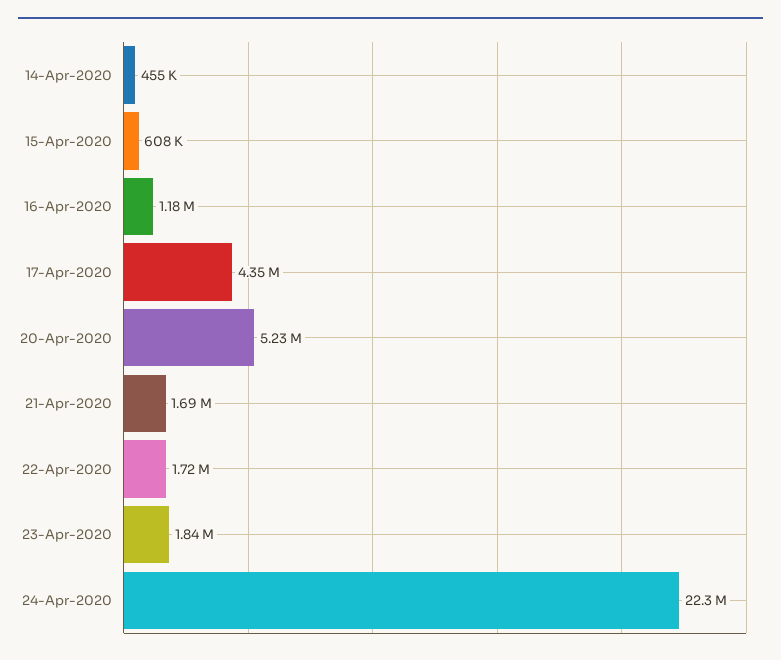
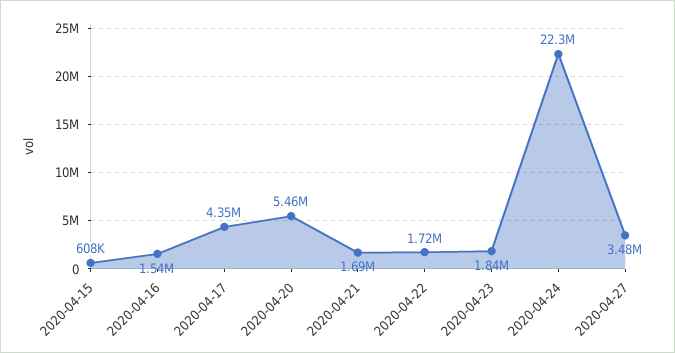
14-Apr-2020: 455000 -> none
16-Apr-2020: 1180000 -> 1540000
20-Apr-2020: 5230000 -> 5460000
2020-04-27: none -> 3480000

